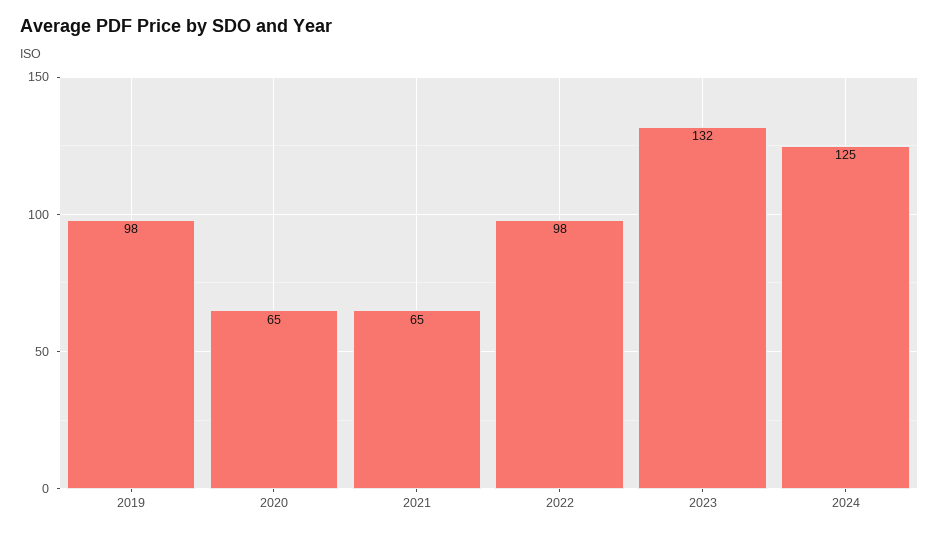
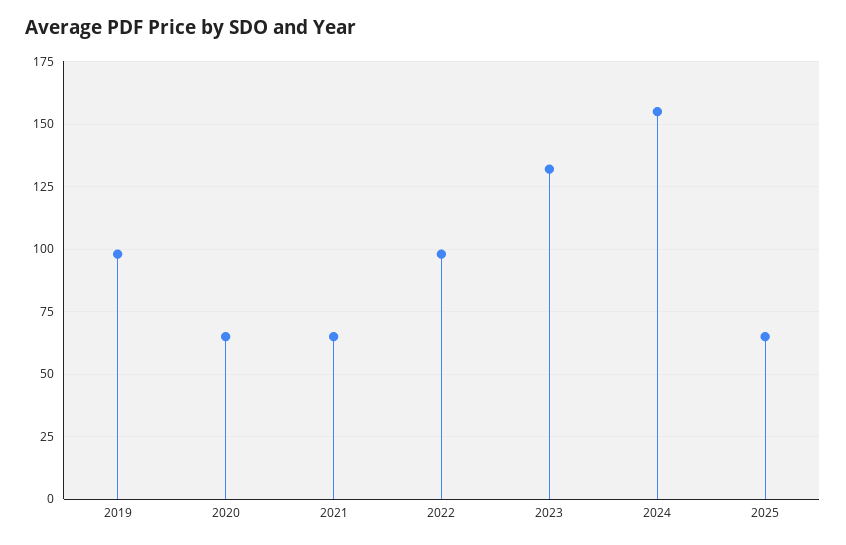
2024: 125 -> 155
2025: none -> 65

